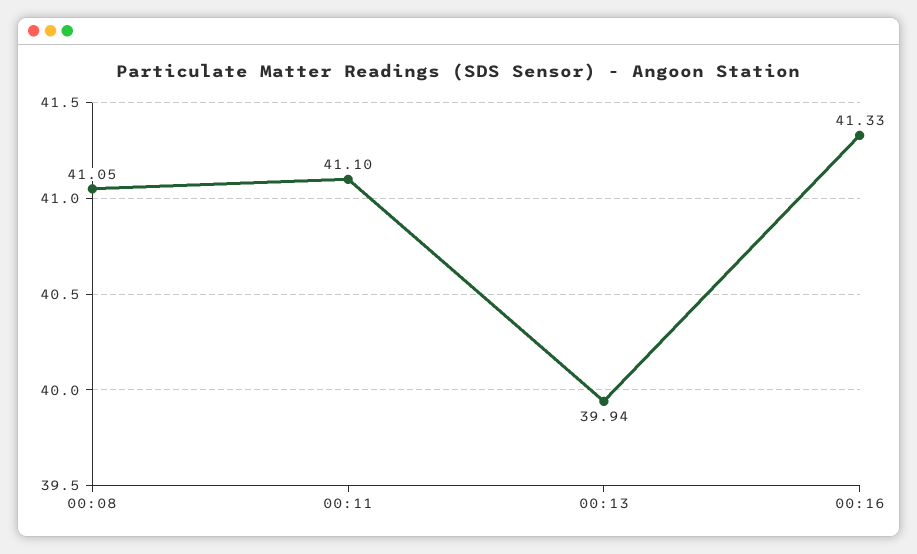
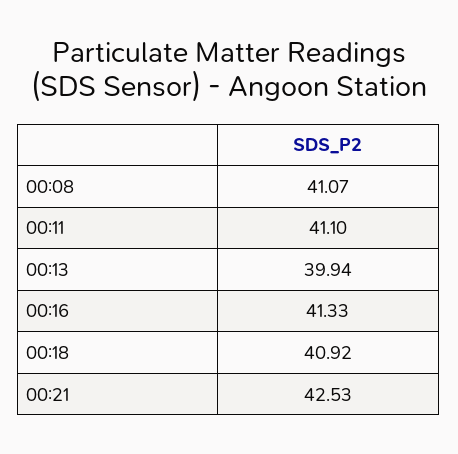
00:08: 41.05 -> 41.07
00:18: none -> 40.92
00:21: none -> 42.53

